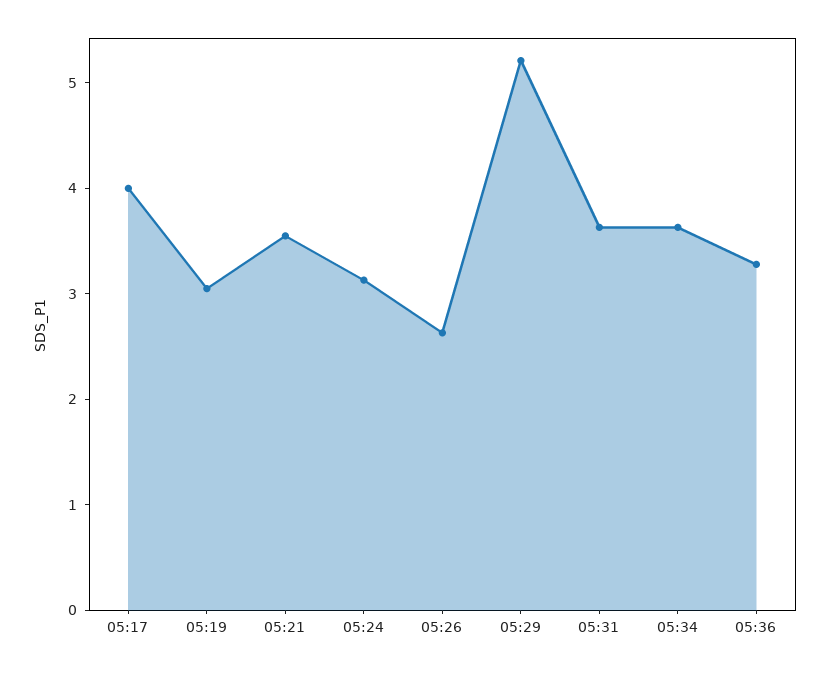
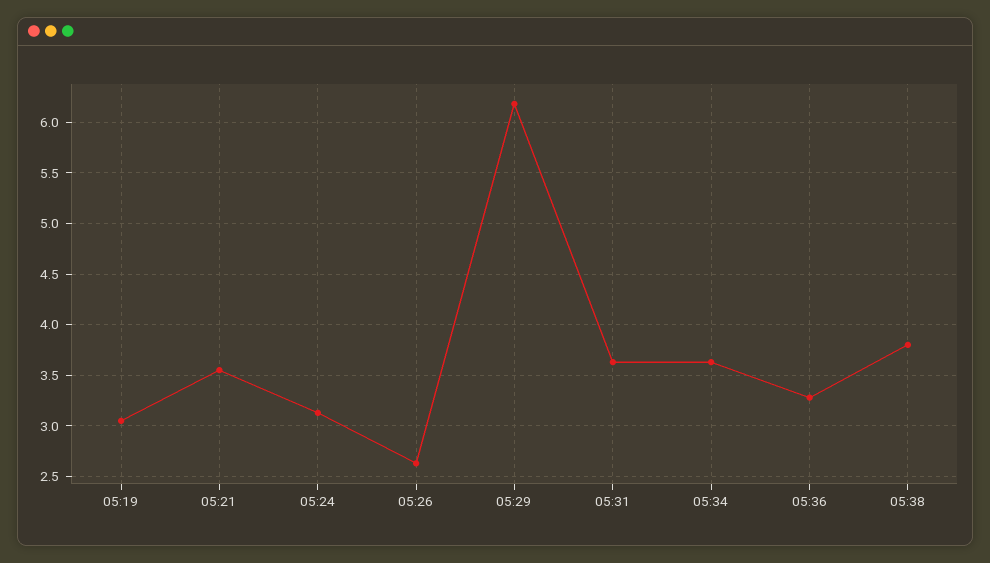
05:17: 4 -> none
05:29: 5.2 -> 6.2
05:38: none -> 3.8

